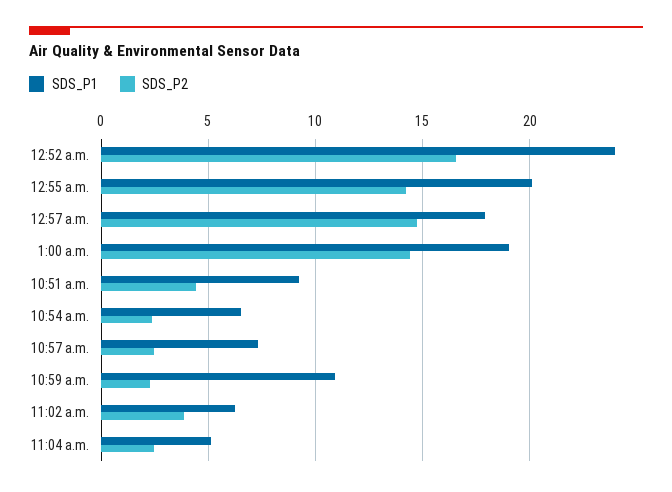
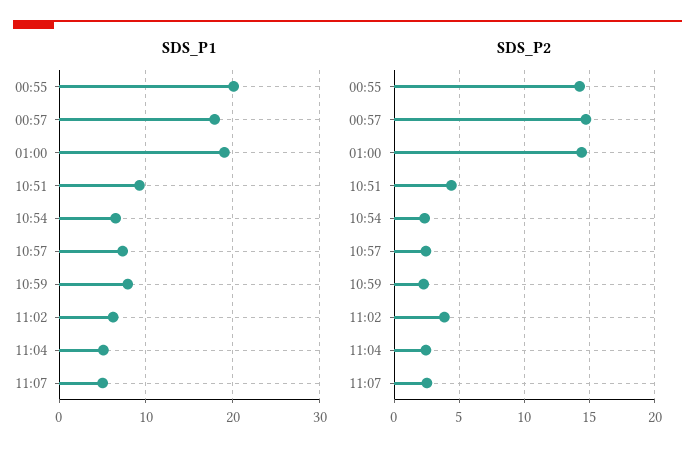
SDS_P1, 12:52 a.m.: 24 -> none
SDS_P2, 12:52 a.m.: 16.5 -> none
SDS_P1, 10:59 a.m.: 11 -> 8
SDS_P1, 11:07: none -> 5
SDS_P2, 11:07: none -> 2.5

